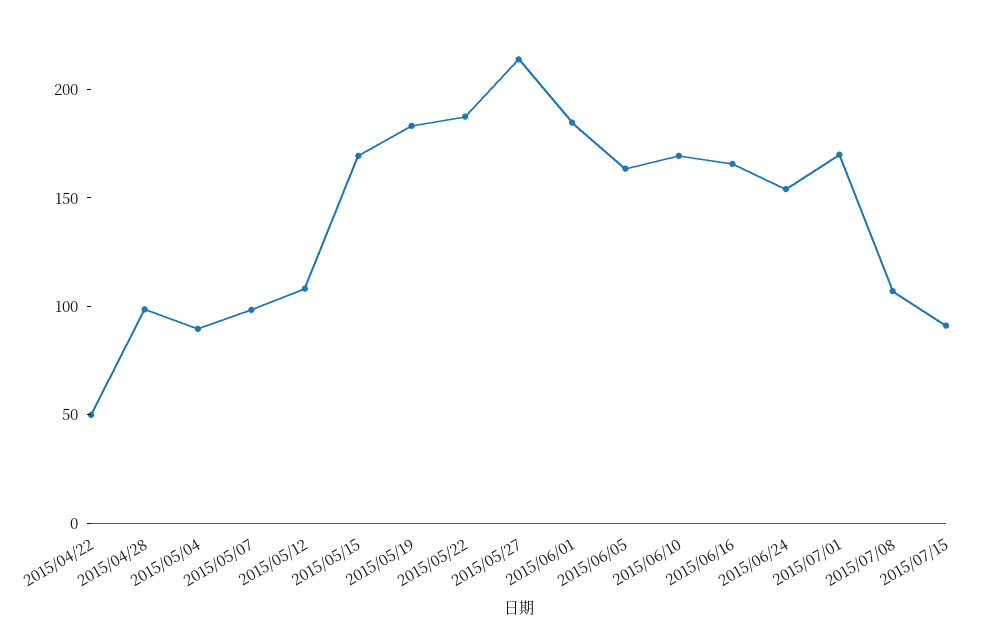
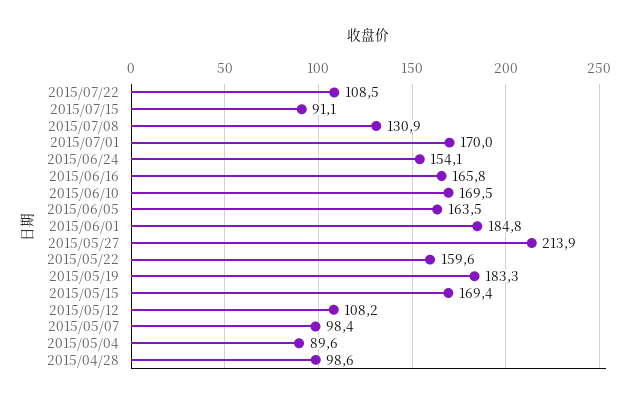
2015/04/22: 50 -> none
2015/05/22: 190 -> 159.6
2015/07/08: 110 -> 130.9
2015/07/22: none -> 108.5

